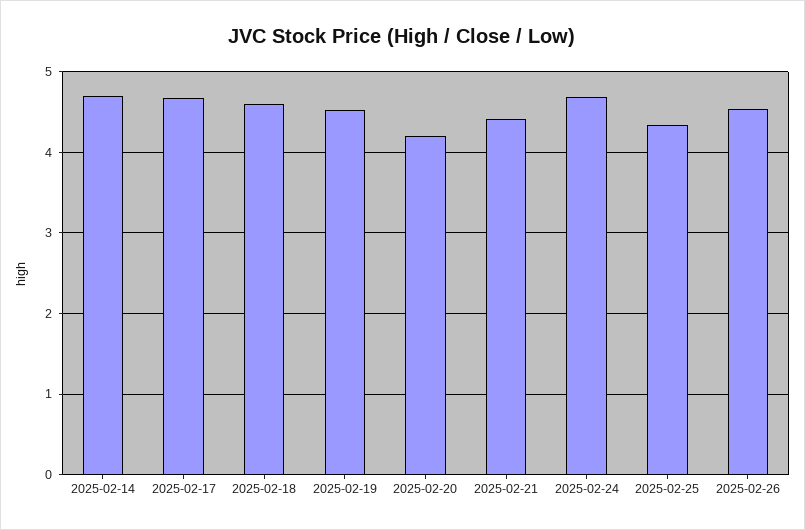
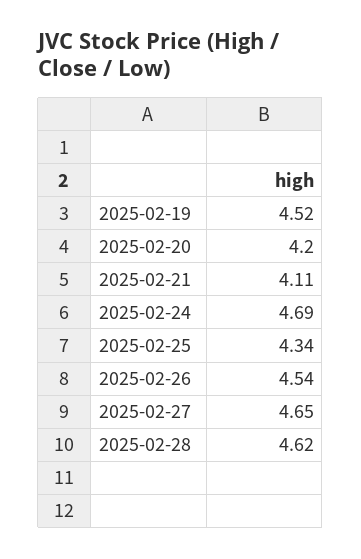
2025-02-14: 4.7 -> none
2025-02-17: 4.7 -> none
2025-02-18: 4.6 -> none
2025-02-21: 4.4 -> 4.11
2025-02-27: none -> 4.65
2025-02-28: none -> 4.62

